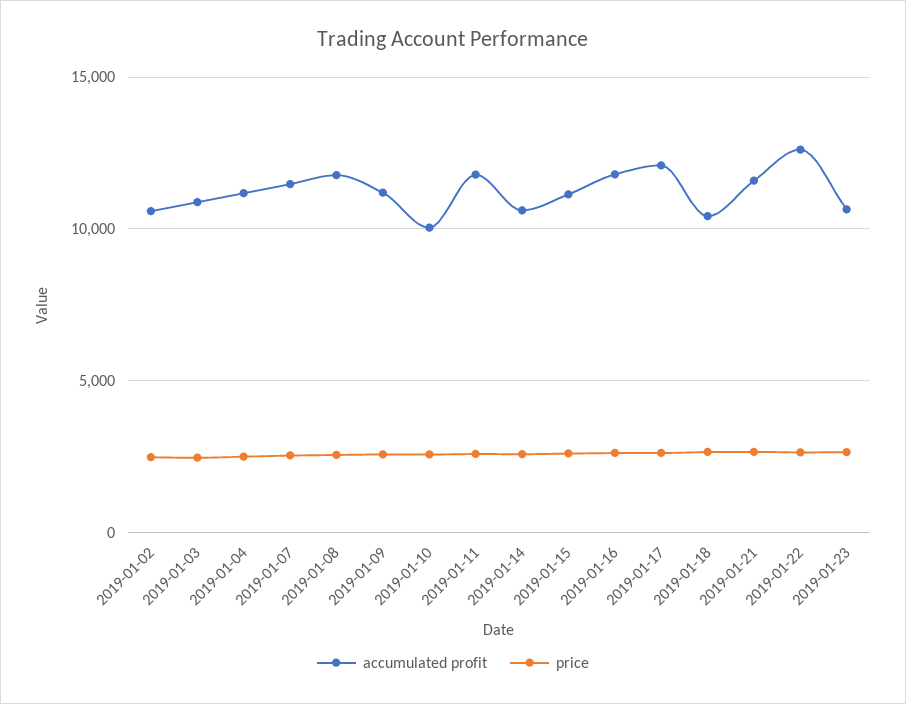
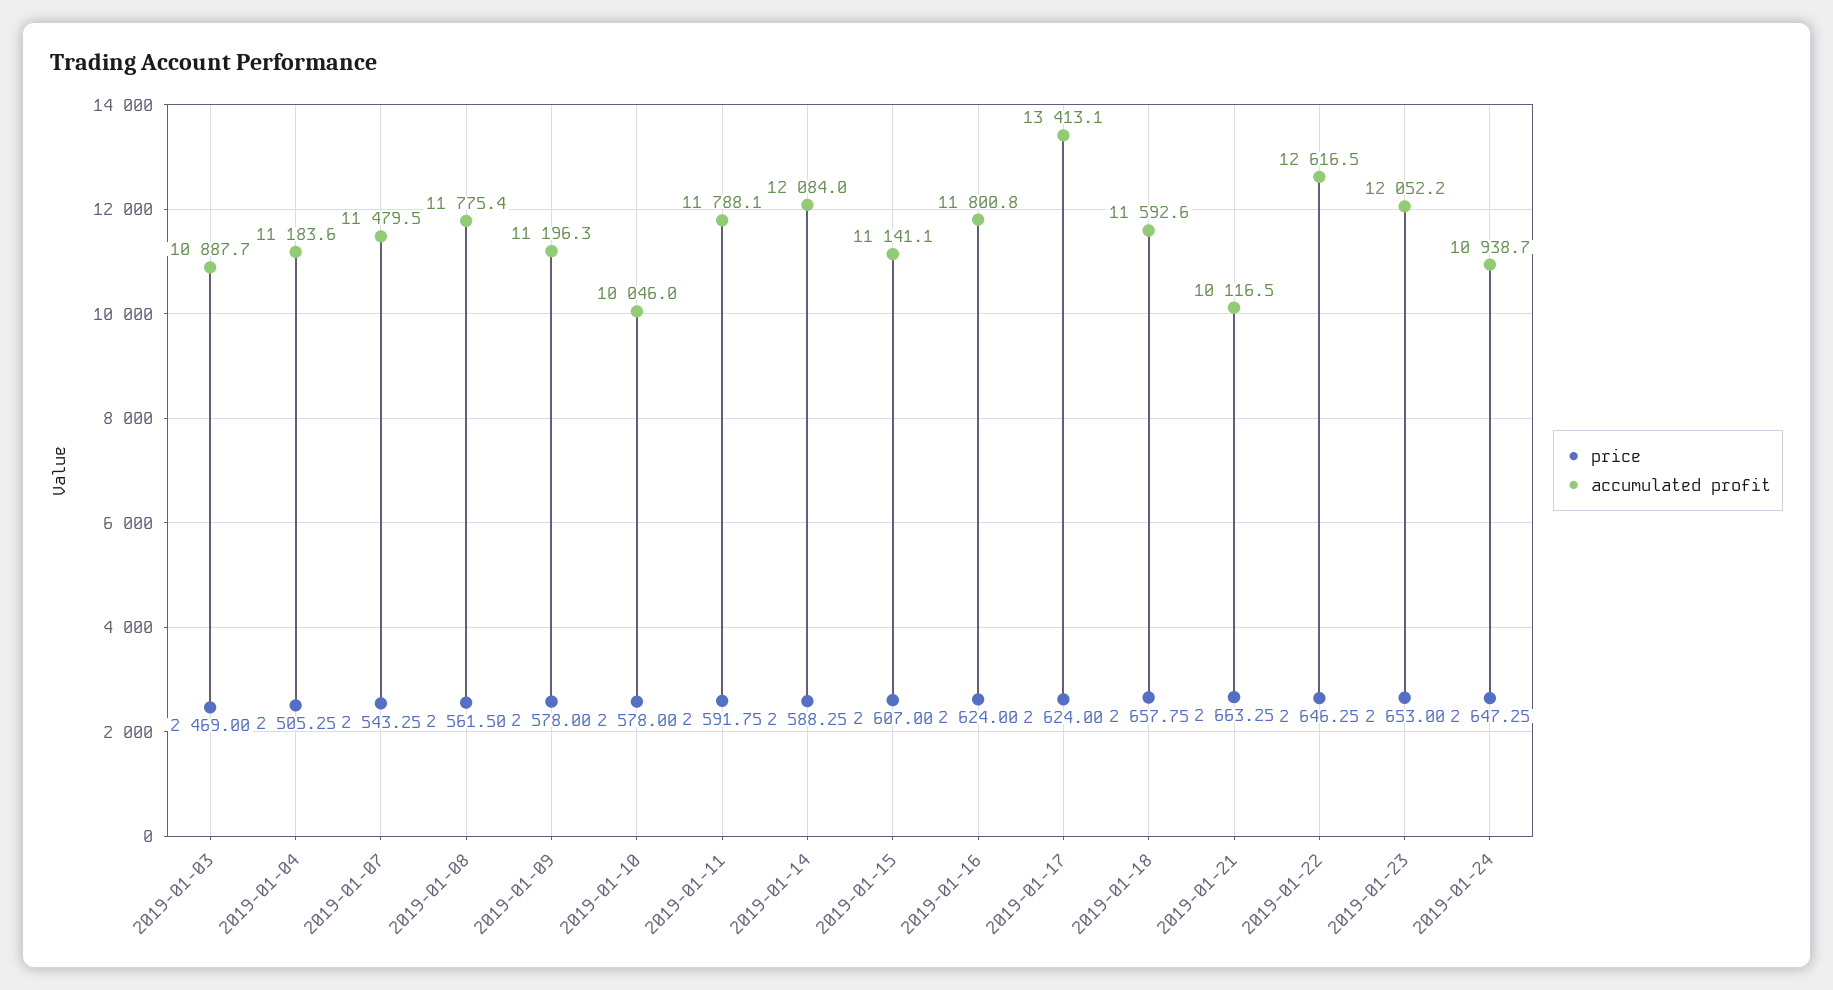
accumulated profit, 2019-01-02: 10500 -> none
price, 2019-01-02: 2500 -> none
accumulated profit, 2019-01-14: 10500 -> 12084
accumulated profit, 2019-01-17: 12000 -> 13413.1
accumulated profit, 2019-01-18: 10500 -> 11592.6
accumulated profit, 2019-01-21: 11500 -> 10116.5
accumulated profit, 2019-01-23: 10500 -> 12052.2
price, 2019-01-24: none -> 2647.25
accumulated profit, 2019-01-24: none -> 10938.7

